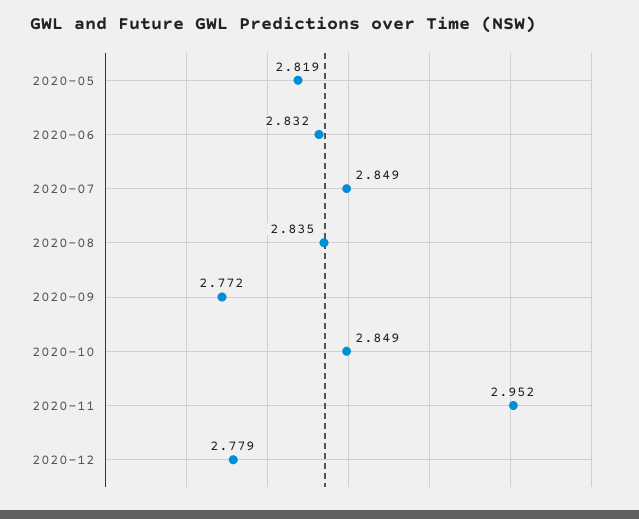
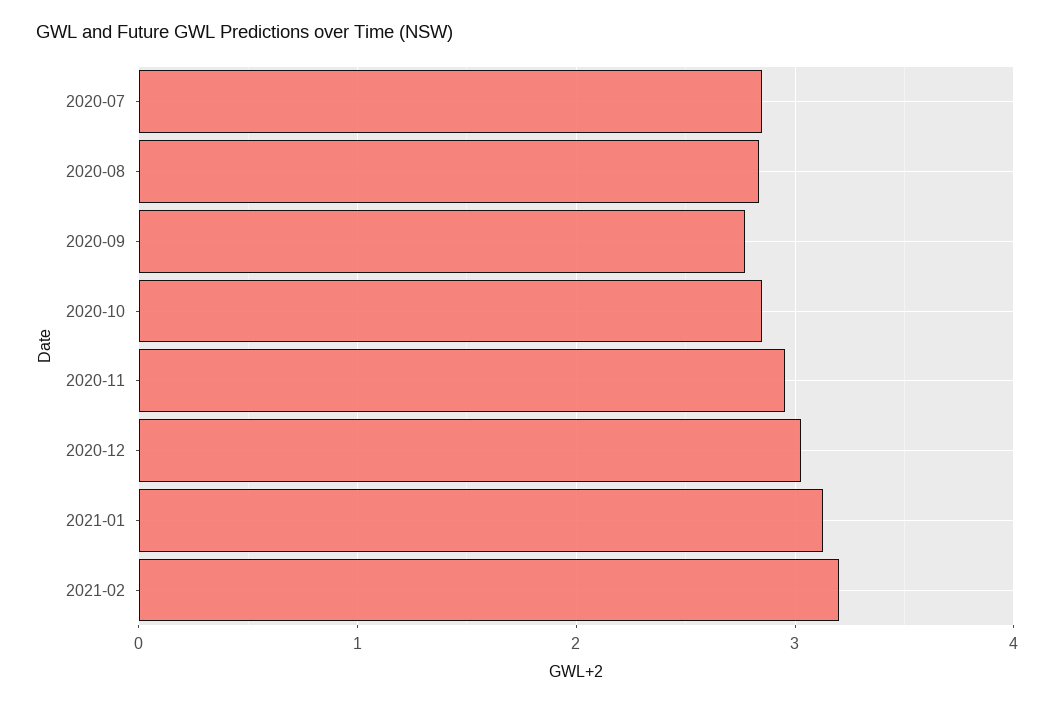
2020-05: 2.819 -> none
2020-06: 2.832 -> none
2020-12: 2.779 -> 3
2021-01: none -> 3.1
2021-02: none -> 3.2

